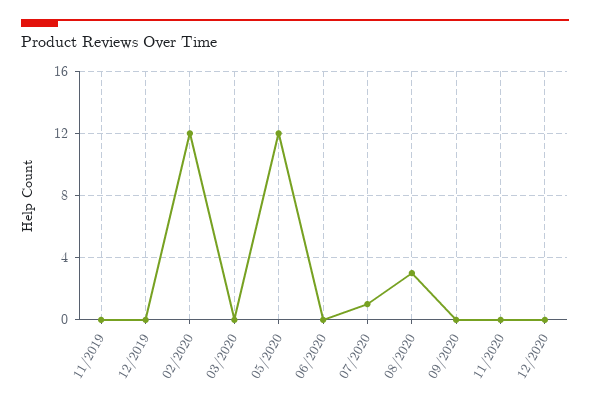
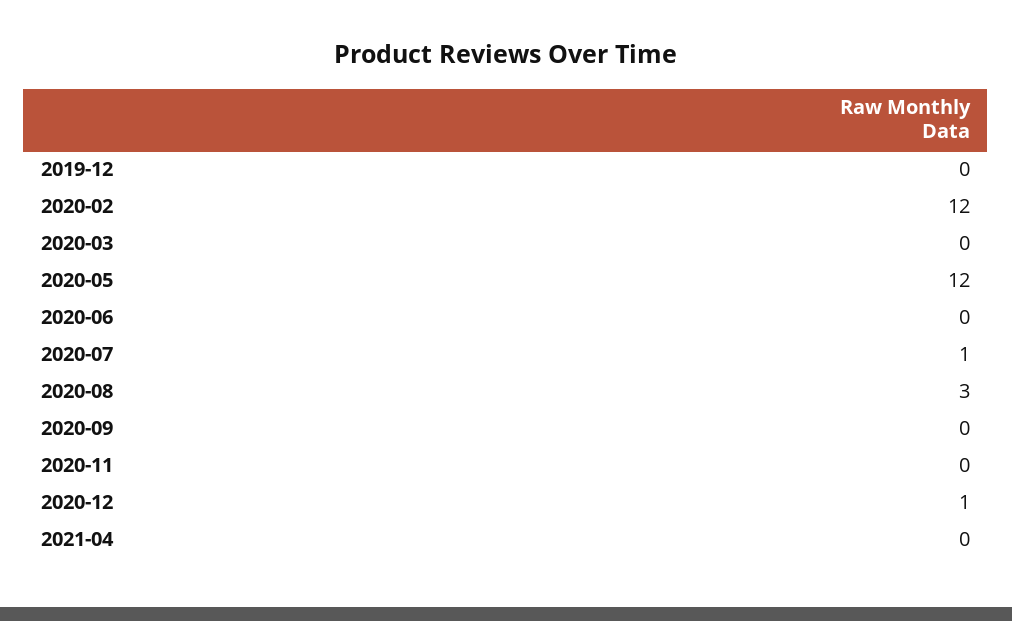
11/2019: 0 -> none
12/2020: 0 -> 1
2021-04: none -> 0

